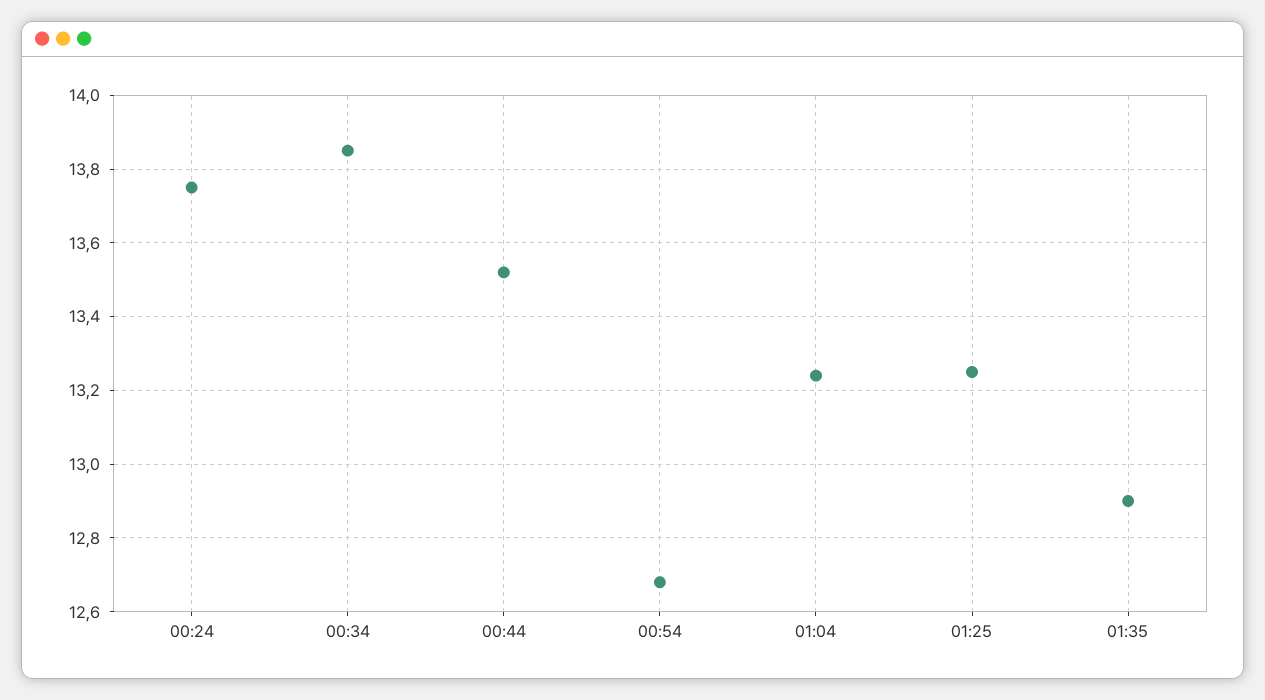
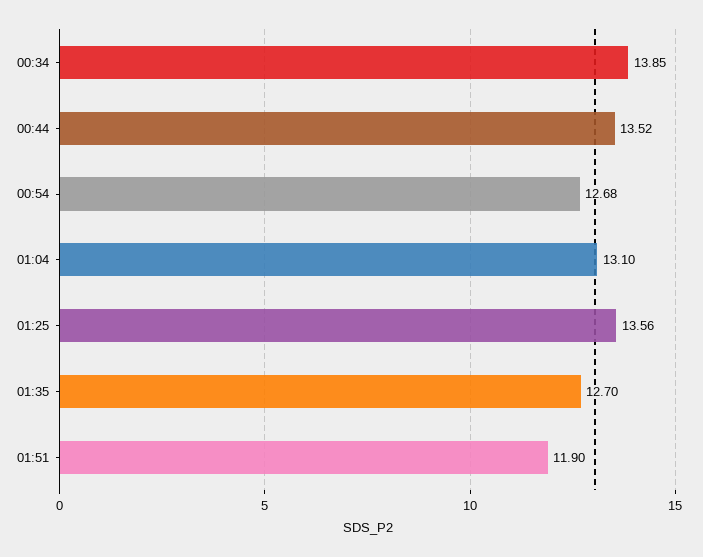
00:24: 13.75 -> none
01:04: 13.25 -> 13.1
01:25: 13.25 -> 13.56
01:35: 12.9 -> 12.7
01:51: none -> 11.9

